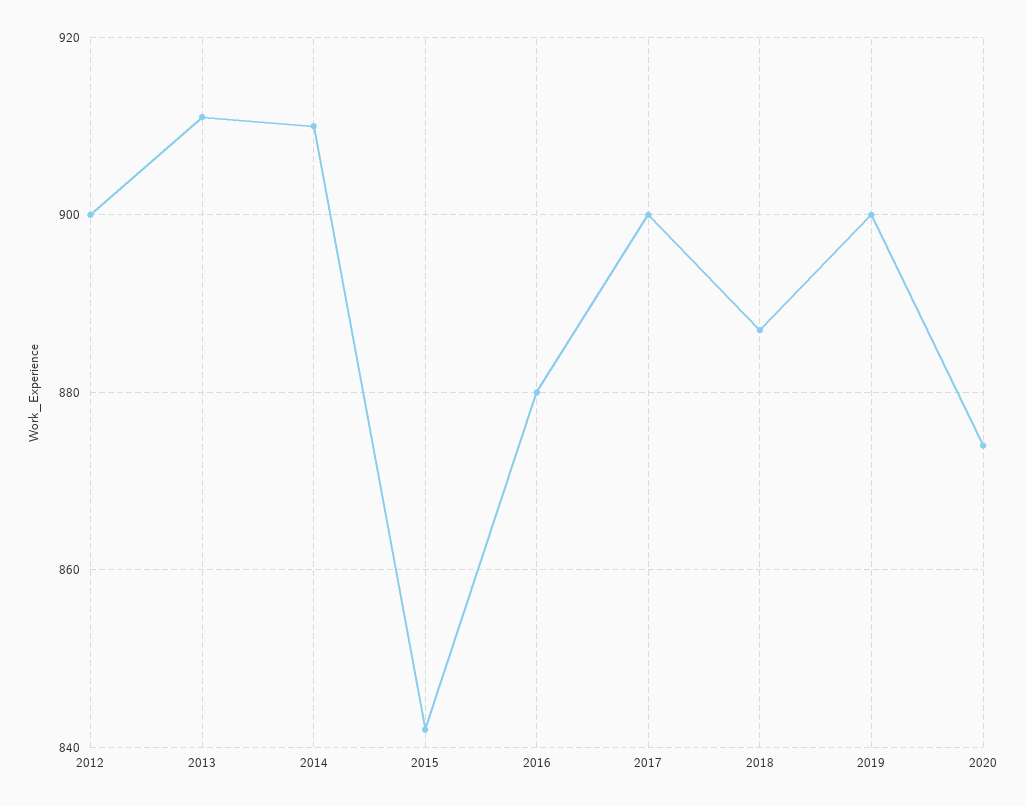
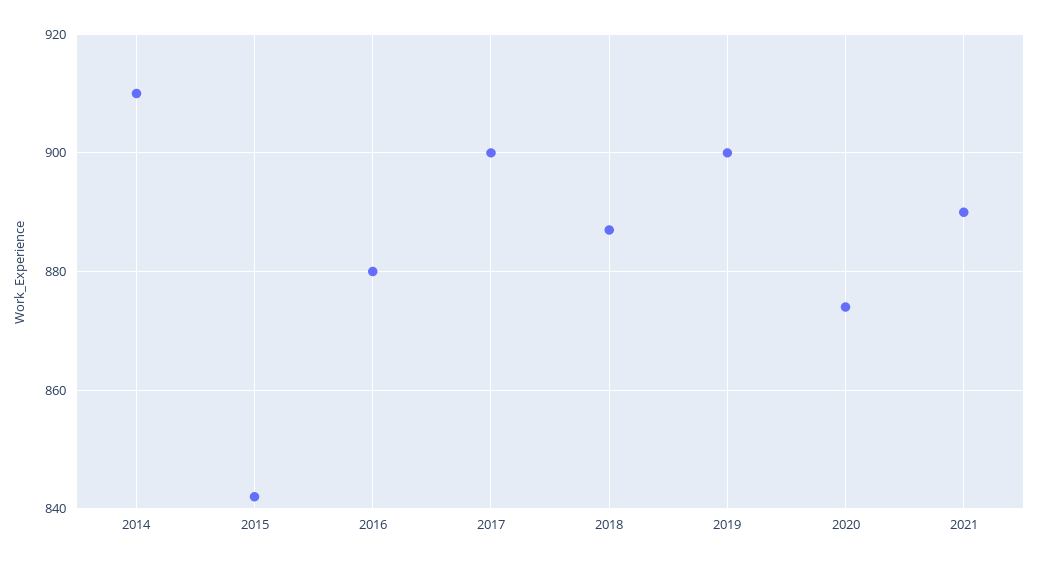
2012: 900 -> none
2013: 910 -> none
2021: none -> 890

